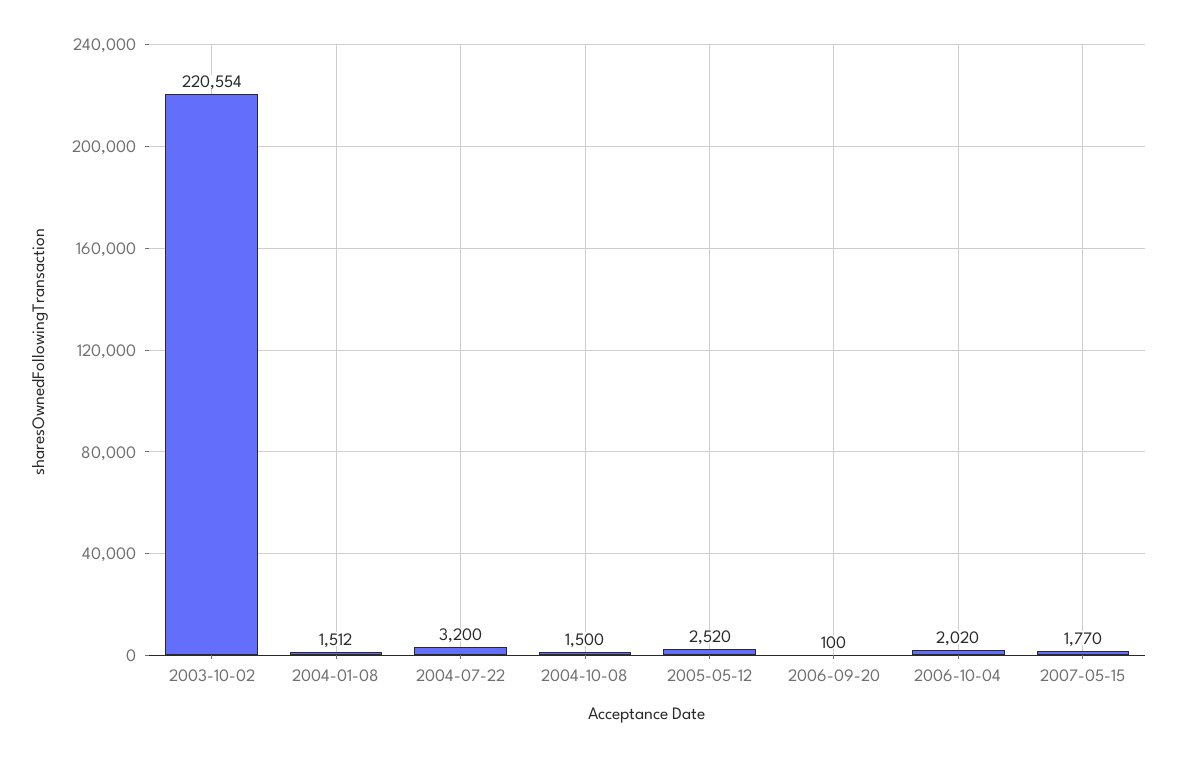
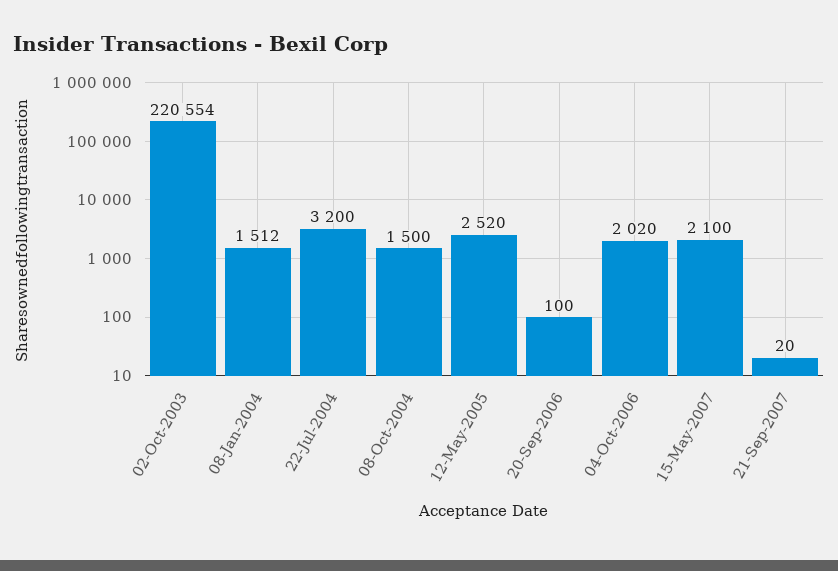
2007-05-15: 1770 -> 2100
21-Sep-2007: none -> 20

